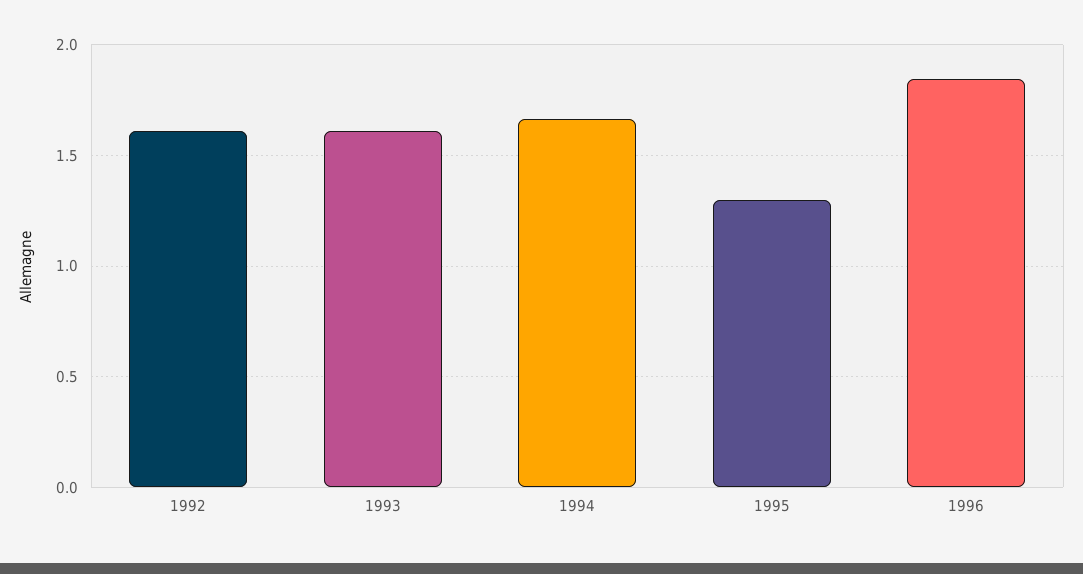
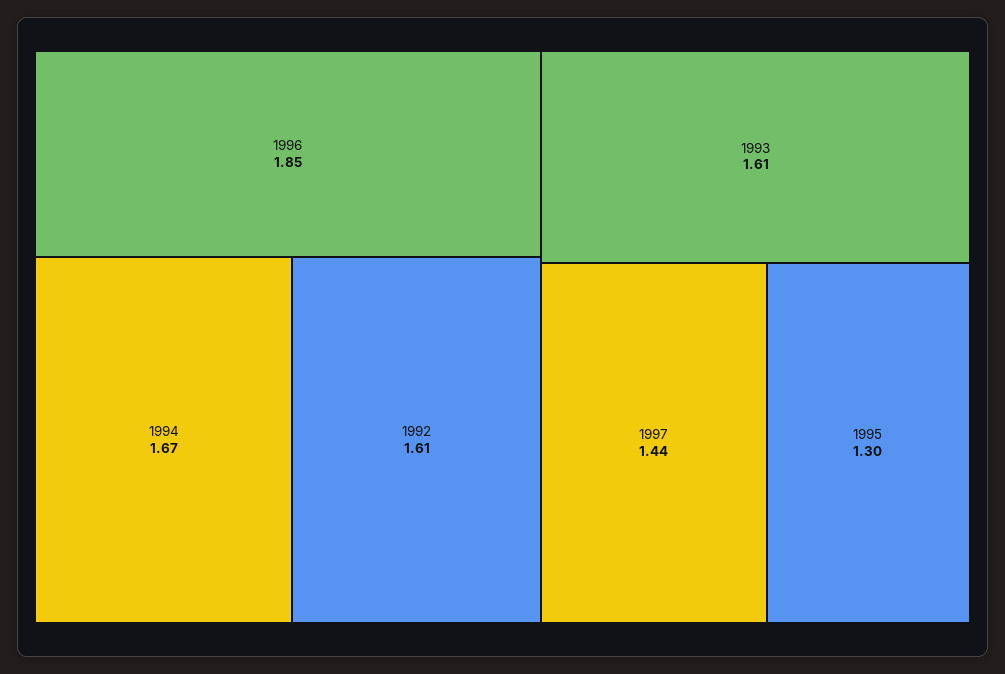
1997: none -> 1.44

